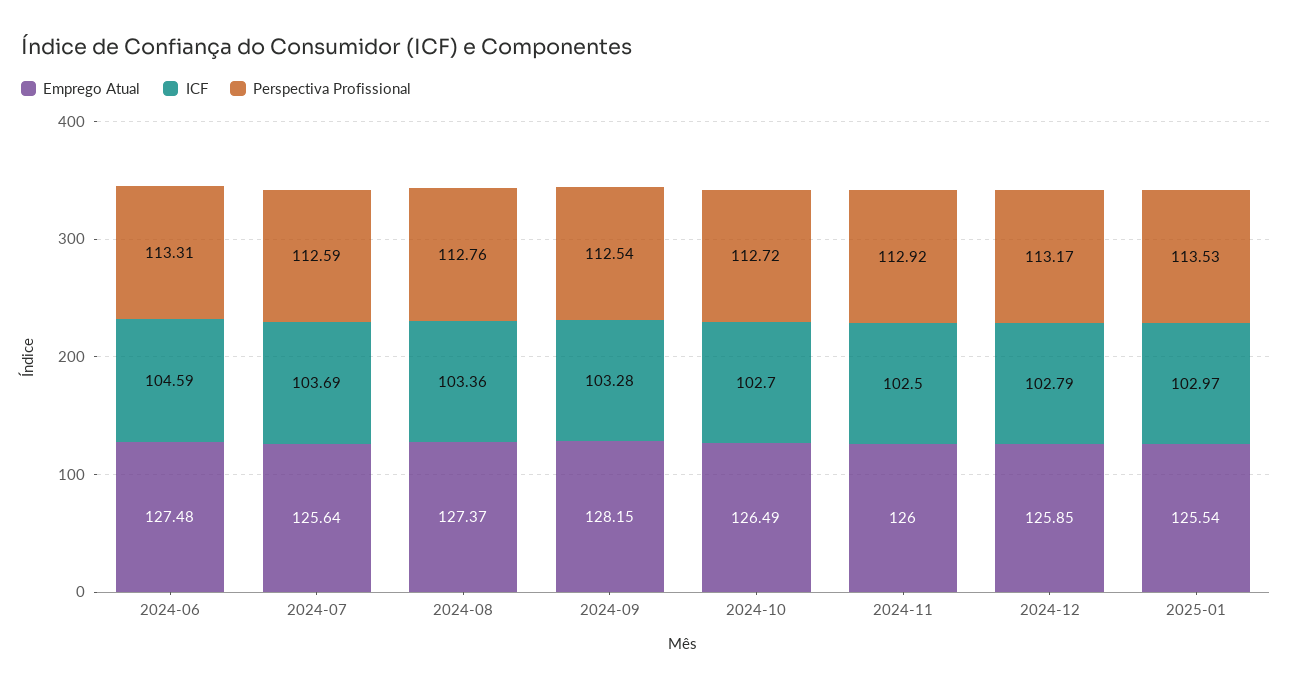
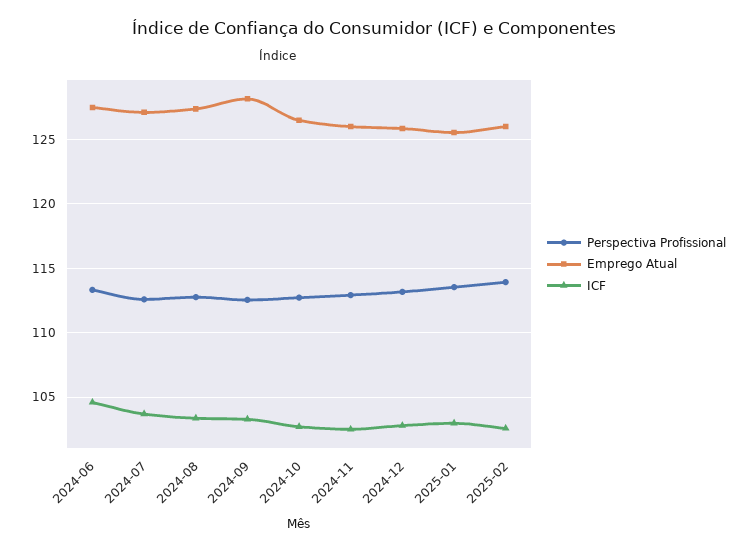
Emprego Atual, 2024-07: 125.64 -> 127
Perspectiva Profissional, 2025-02: none -> 114
Emprego Atual, 2025-02: none -> 126
ICF, 2025-02: none -> 102.5

